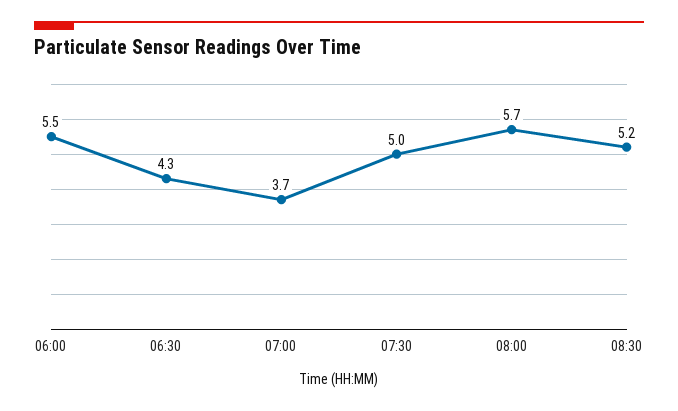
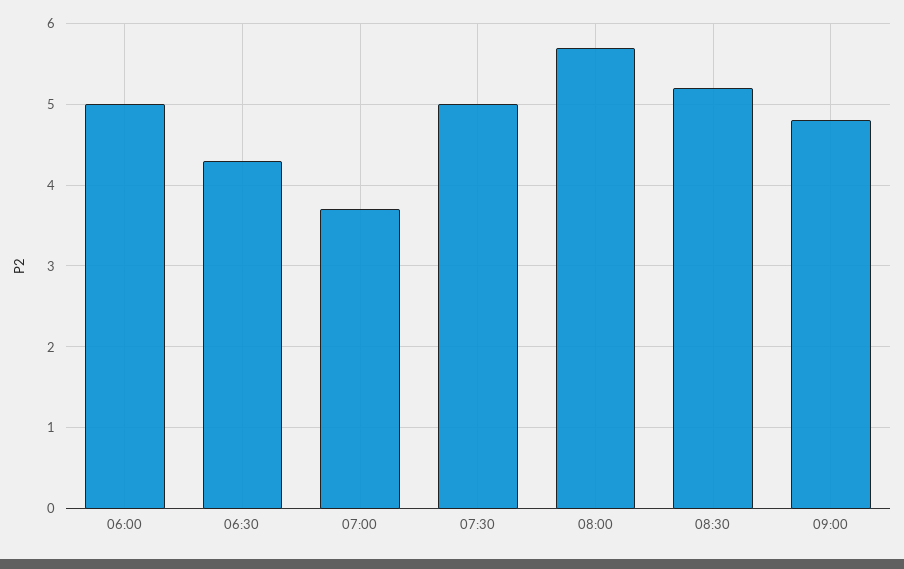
06:00: 5.5 -> 5
09:00: none -> 4.8

